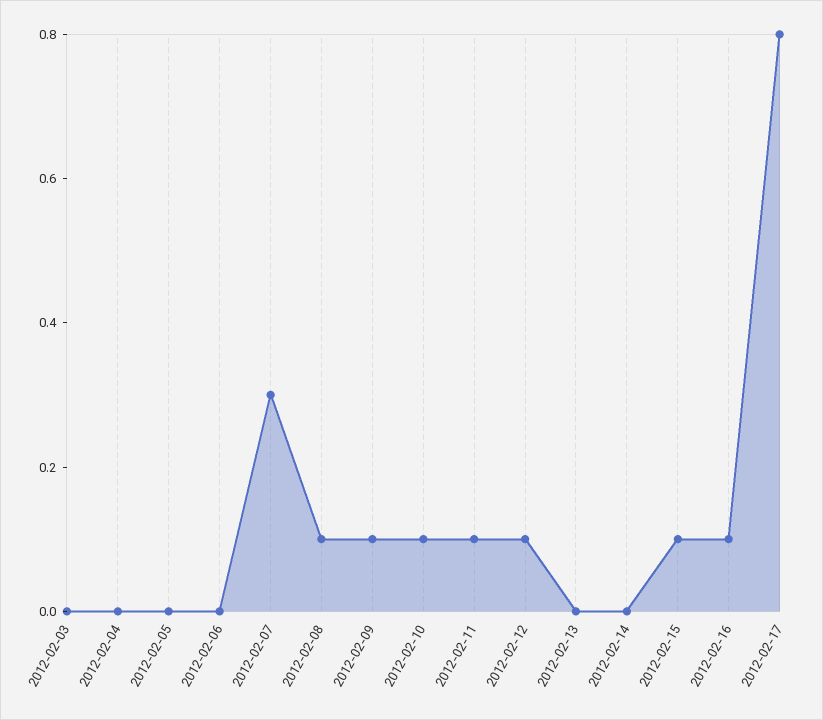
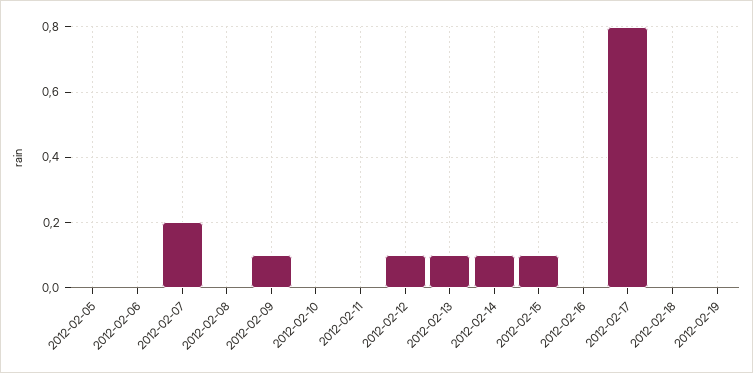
2012-02-03: 0 -> none
2012-02-04: 0 -> none
2012-02-07: 0.3 -> 0.2
2012-02-08: 0.1 -> 0
2012-02-10: 0.1 -> 0
2012-02-11: 0.1 -> 0
2012-02-13: 0 -> 0.1
2012-02-14: 0 -> 0.1
2012-02-16: 0.1 -> 0
2012-02-18: none -> 0
2012-02-19: none -> 0

